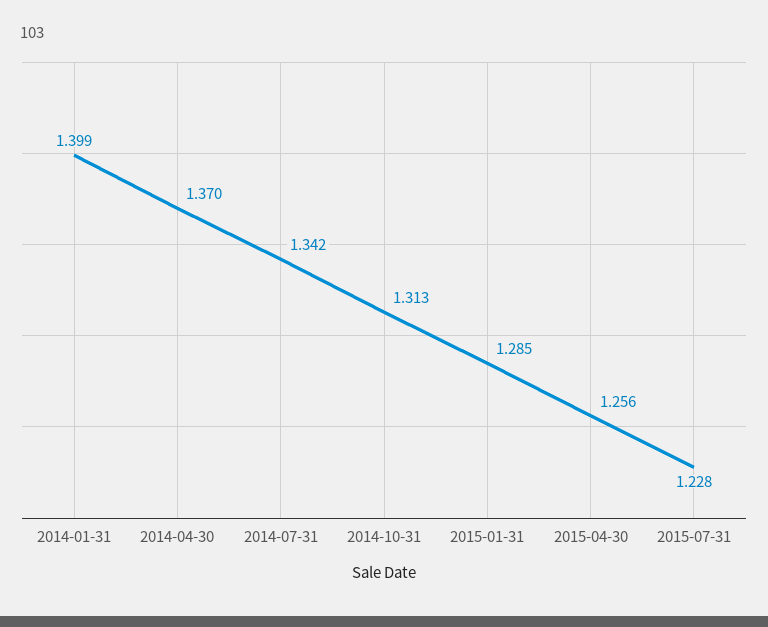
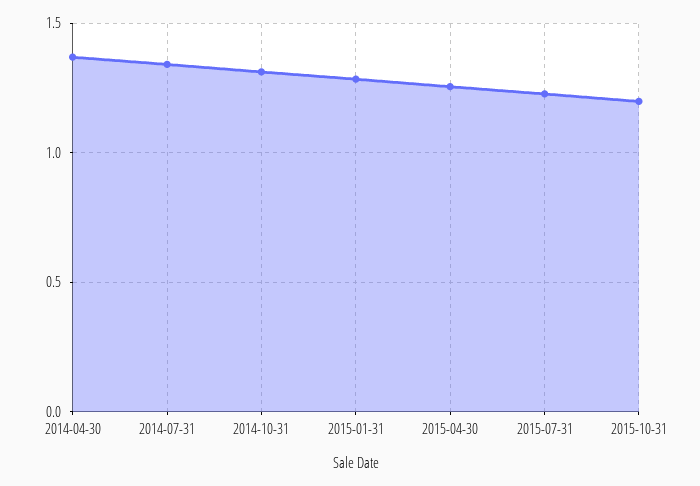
2014-01-31: 1.399 -> none
2015-10-31: none -> 1.2

